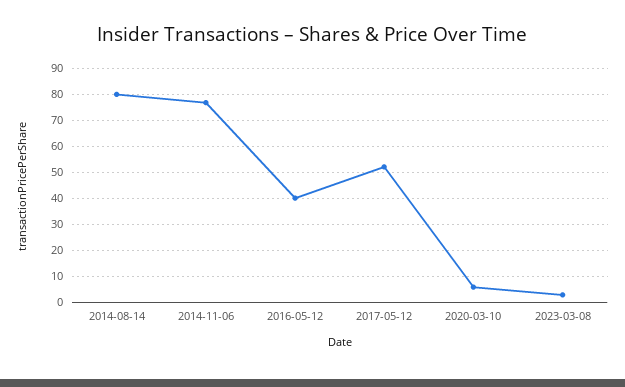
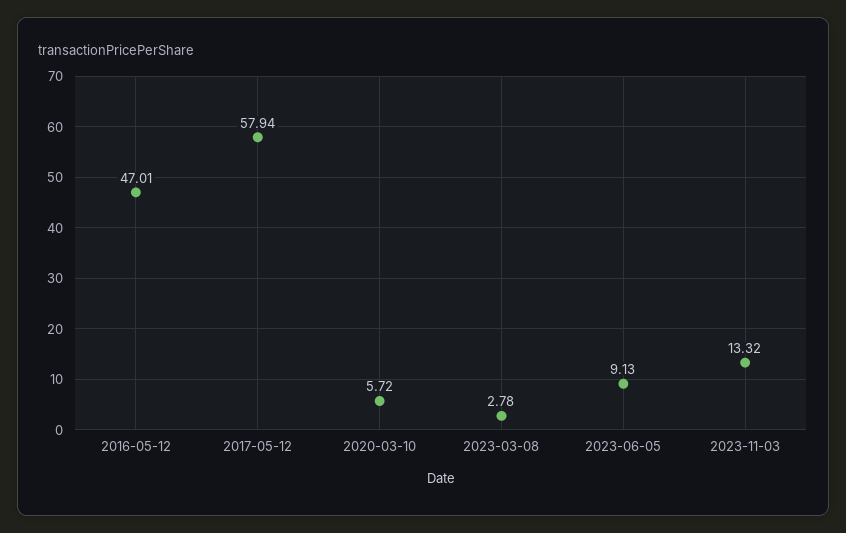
2014-08-14: 80 -> none
2014-11-06: 77.5 -> none
2016-05-12: 40 -> 47.01
2017-05-12: 52.5 -> 57.94
2023-06-05: none -> 9.13
2023-11-03: none -> 13.32

